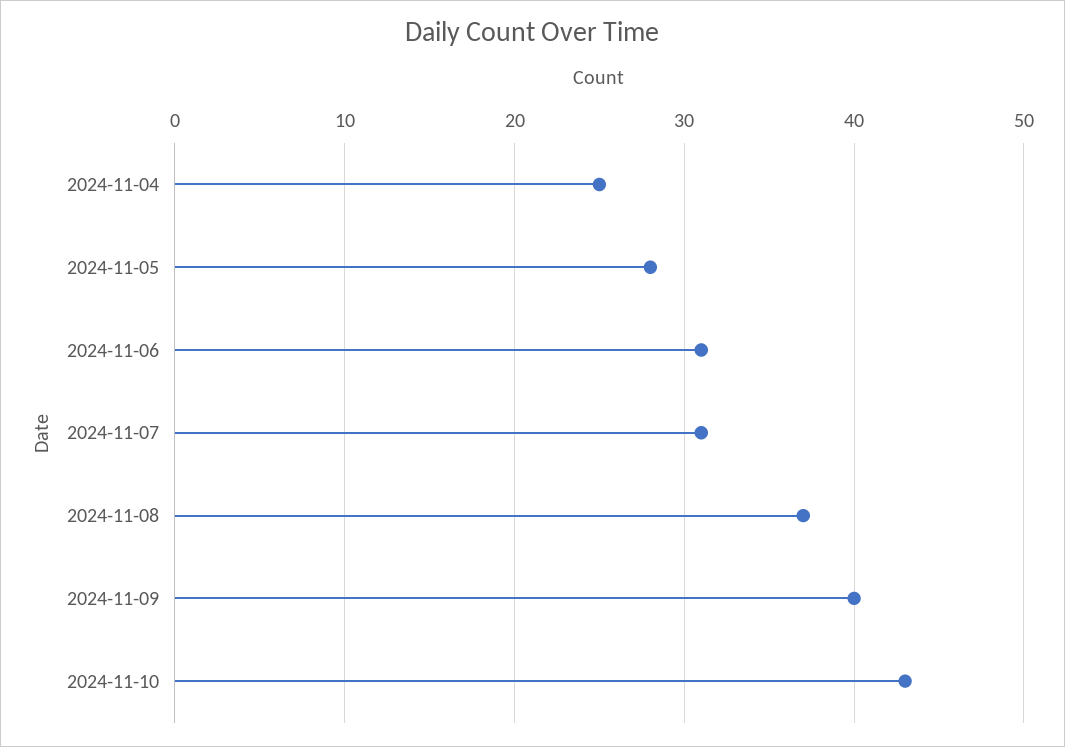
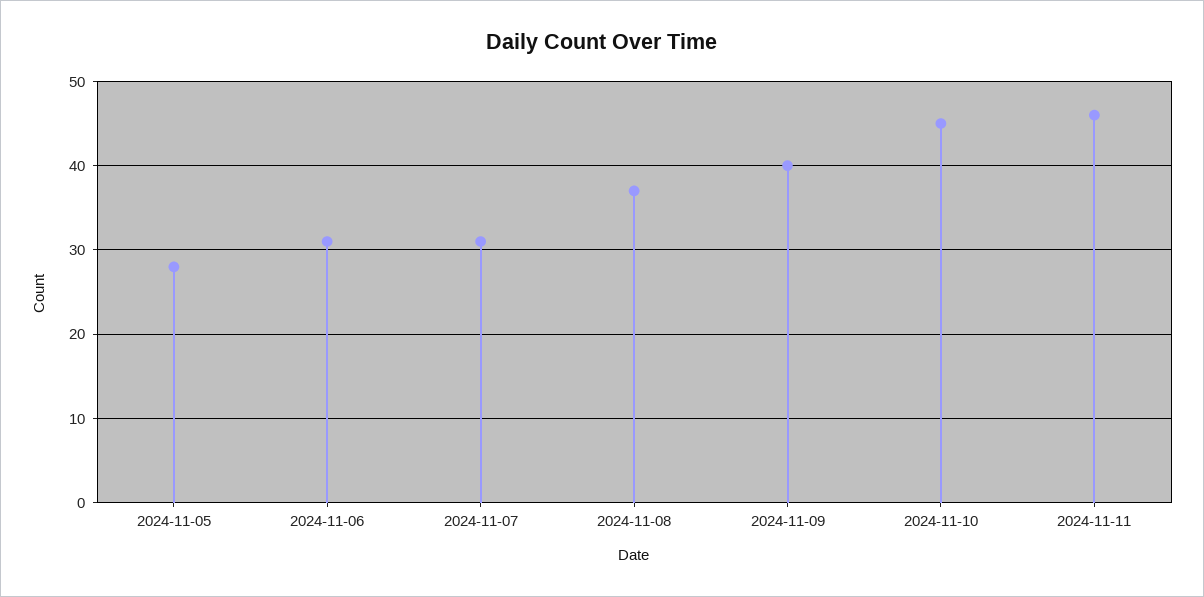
2024-11-04: 25 -> none
2024-11-10: 43 -> 45
2024-11-11: none -> 46

